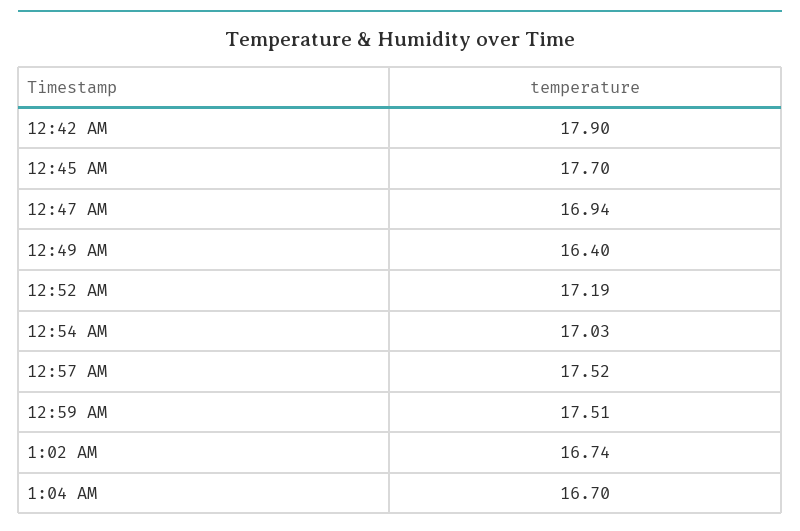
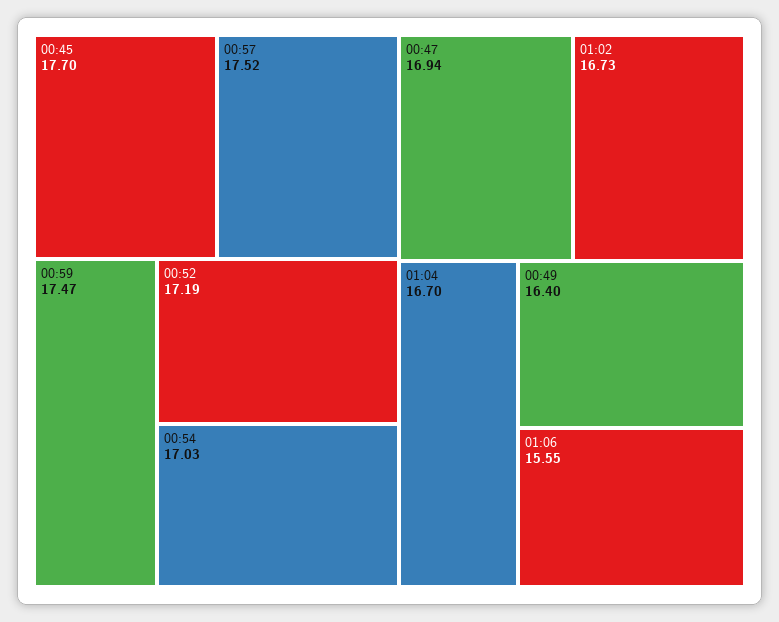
12:42 AM: 17.9 -> none
12:59 AM: 17.51 -> 17.47
1:02 AM: 16.74 -> 16.73
01:06: none -> 15.55

